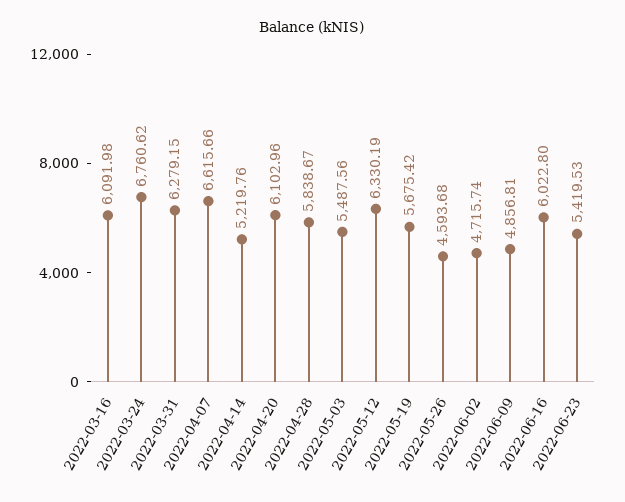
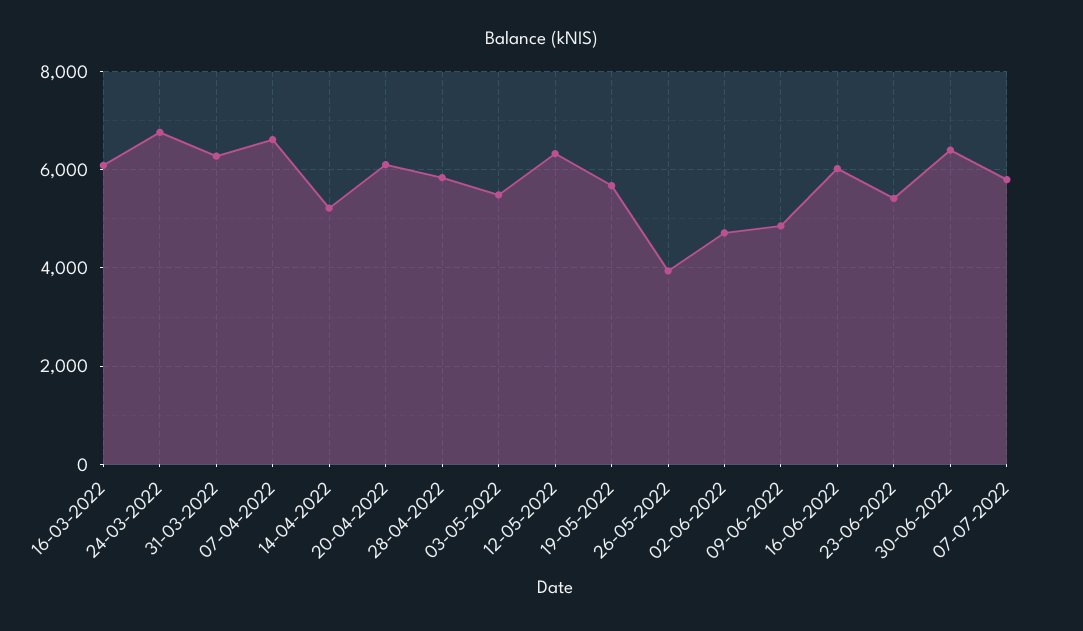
2022-05-26: 4593.68 -> 4000
30-06-2022: none -> 6400
07-07-2022: none -> 5800

